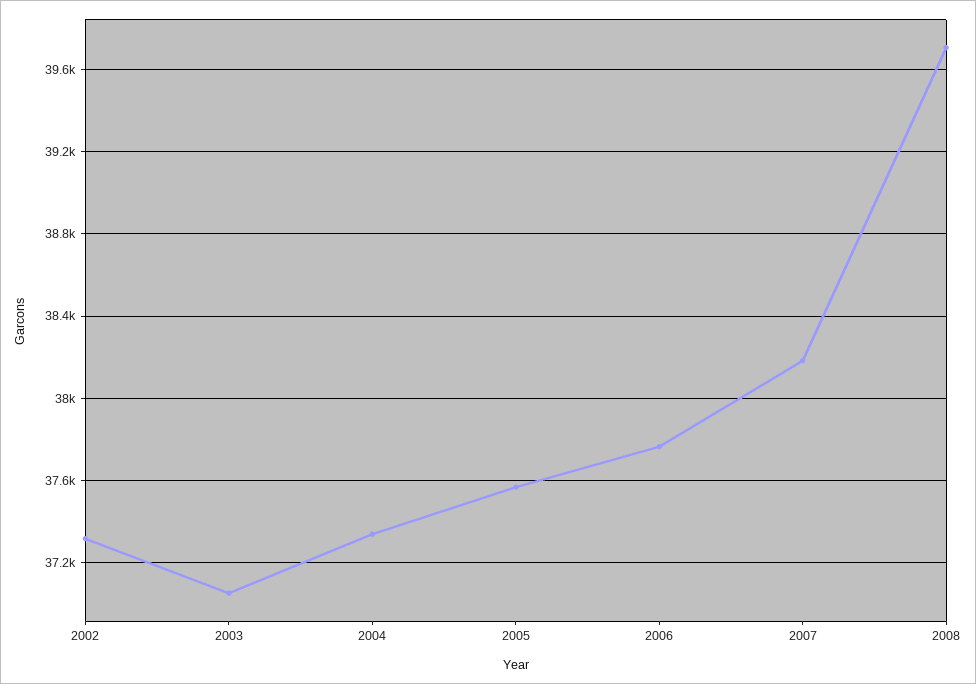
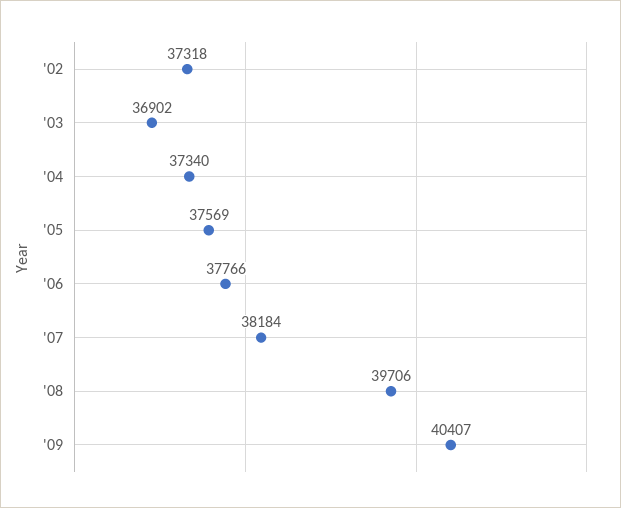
2003: 37050 -> 36902
'09: none -> 40407

